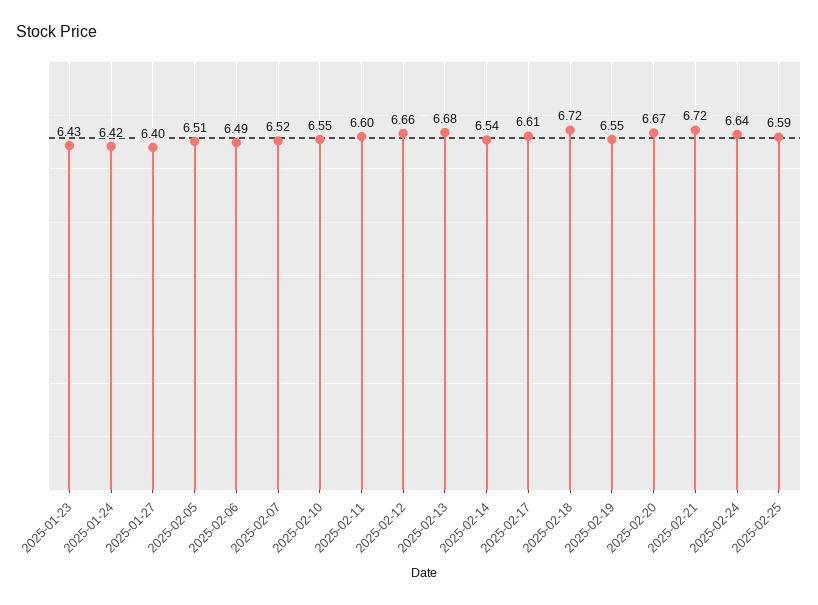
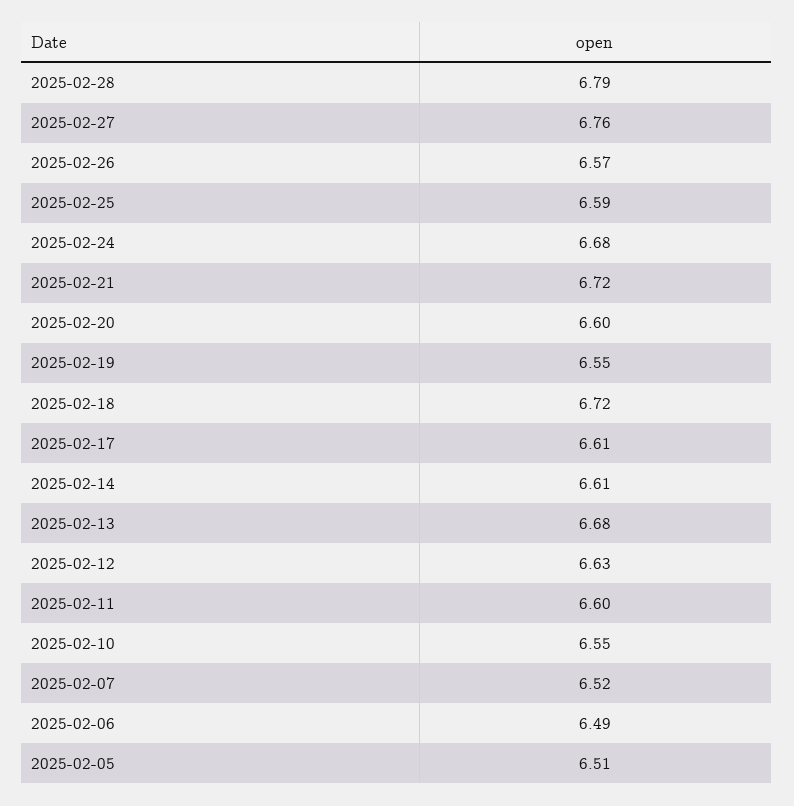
2025-01-23: 6.43 -> none
2025-01-24: 6.42 -> none
2025-01-27: 6.4 -> none
2025-02-12: 6.66 -> 6.63
2025-02-14: 6.54 -> 6.61
2025-02-20: 6.67 -> 6.6
2025-02-24: 6.64 -> 6.68
2025-02-28: none -> 6.79
2025-02-27: none -> 6.76
2025-02-26: none -> 6.57

